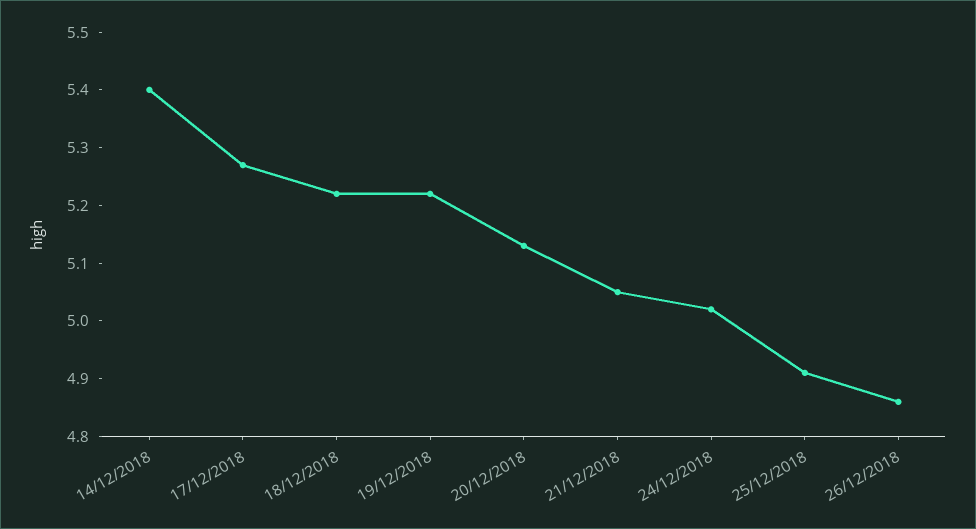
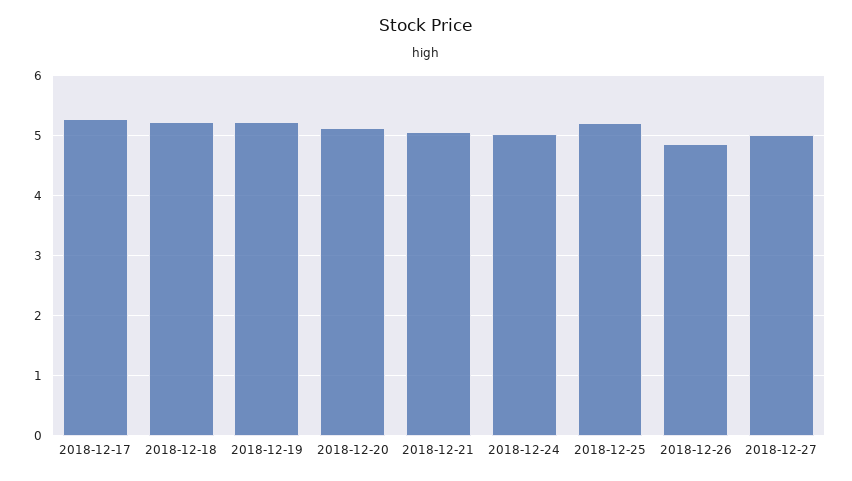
14/12/2018: 5.4 -> none
25/12/2018: 4.9 -> 5.2
2018-12-27: none -> 5

